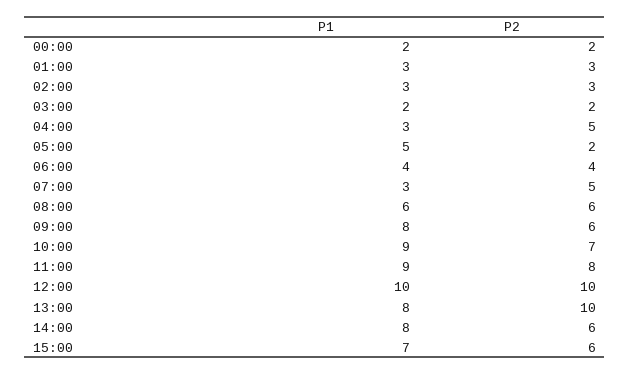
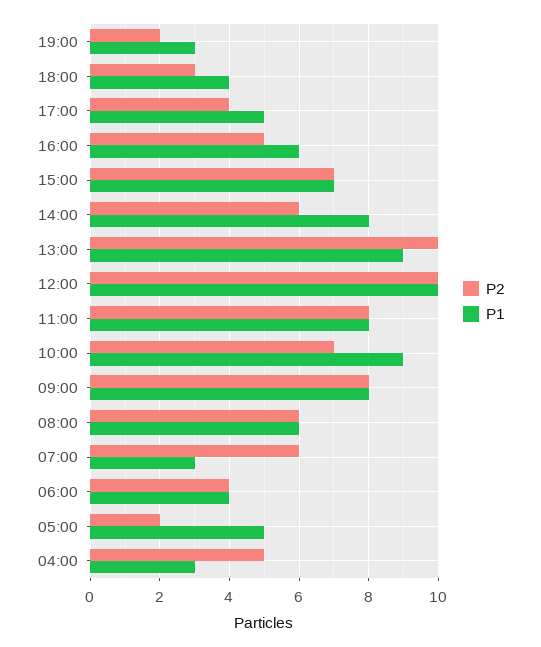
P1, 00:00: 2 -> none
P2, 00:00: 2 -> none
P1, 01:00: 3 -> none
P2, 01:00: 3 -> none
P1, 02:00: 3 -> none
P2, 02:00: 3 -> none
P1, 03:00: 2 -> none
P2, 03:00: 2 -> none
P2, 07:00: 5 -> 6
P2, 09:00: 6 -> 8
P1, 11:00: 9 -> 8
P1, 13:00: 8 -> 9
P2, 15:00: 6 -> 7
P2, 19:00: none -> 2
P1, 19:00: none -> 3
P2, 18:00: none -> 3
P1, 18:00: none -> 4
P2, 17:00: none -> 4
P1, 17:00: none -> 5
P2, 16:00: none -> 5
P1, 16:00: none -> 6

